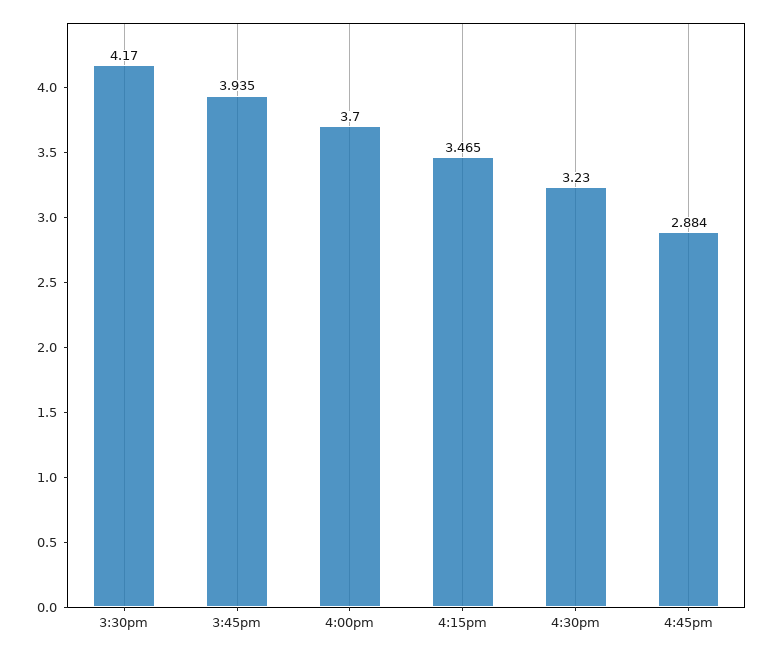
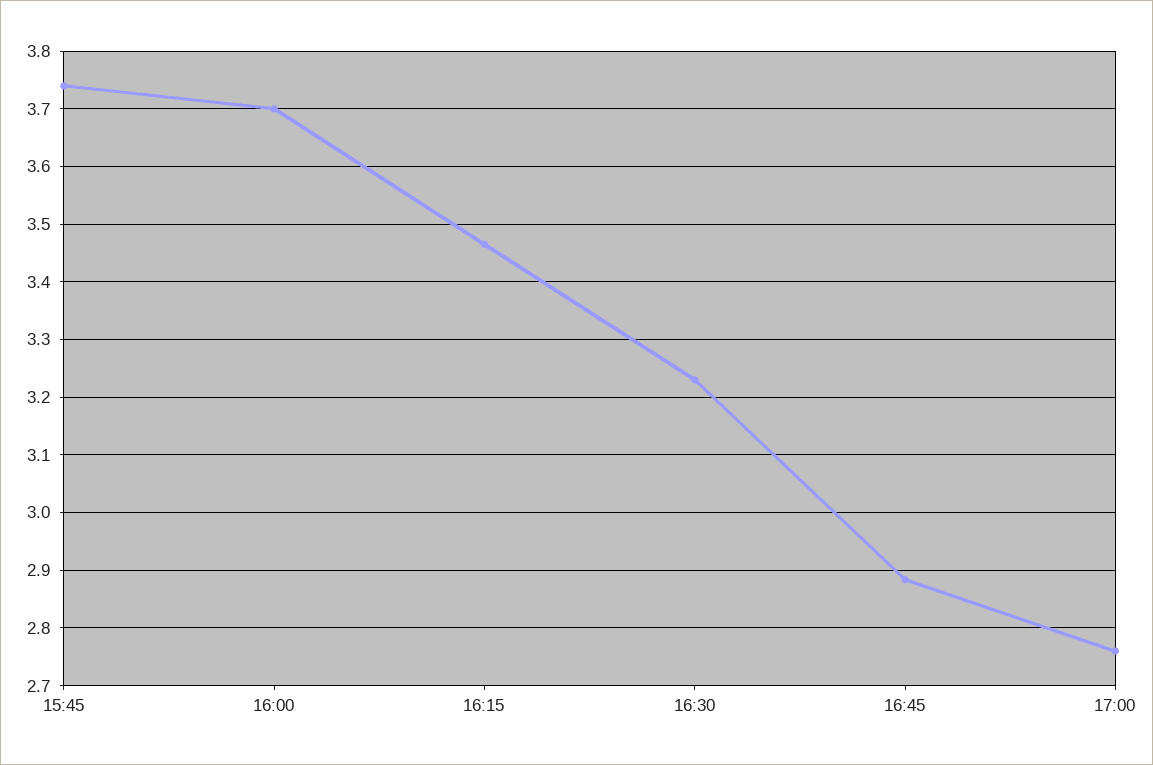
3:30pm: 4.17 -> none
3:45pm: 3.935 -> 3.74
17:00: none -> 2.76

